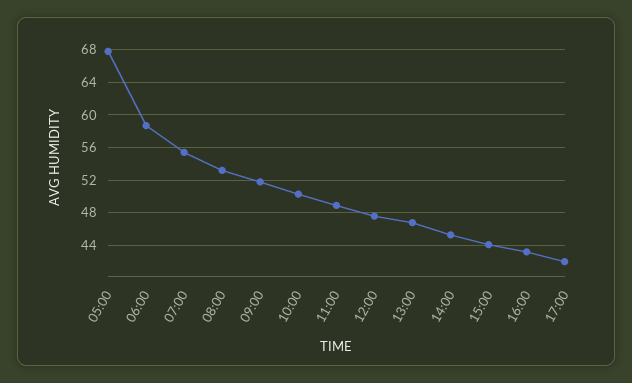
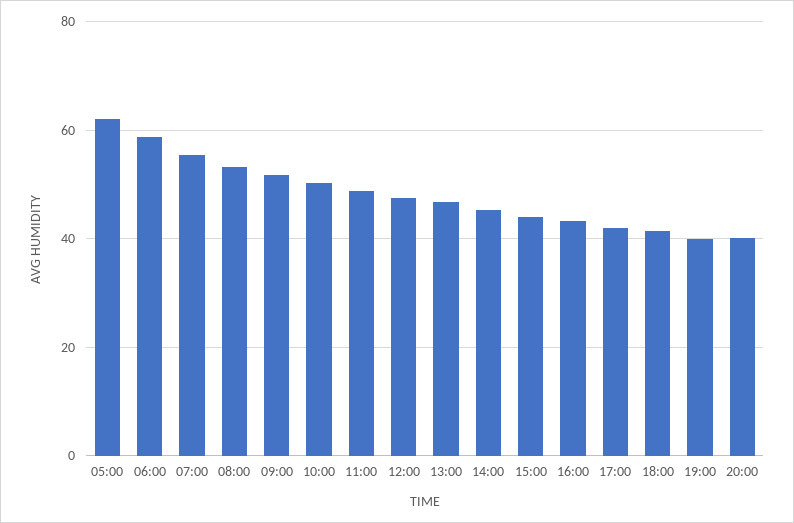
05:00: 68 -> 62
18:00: none -> 42
19:00: none -> 40
20:00: none -> 40

